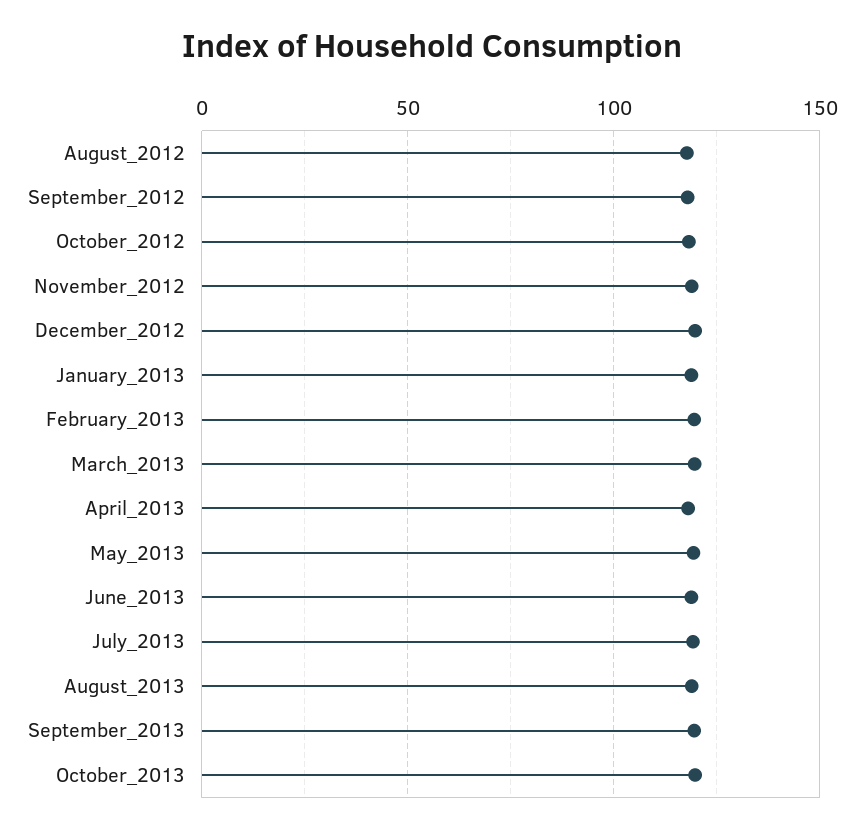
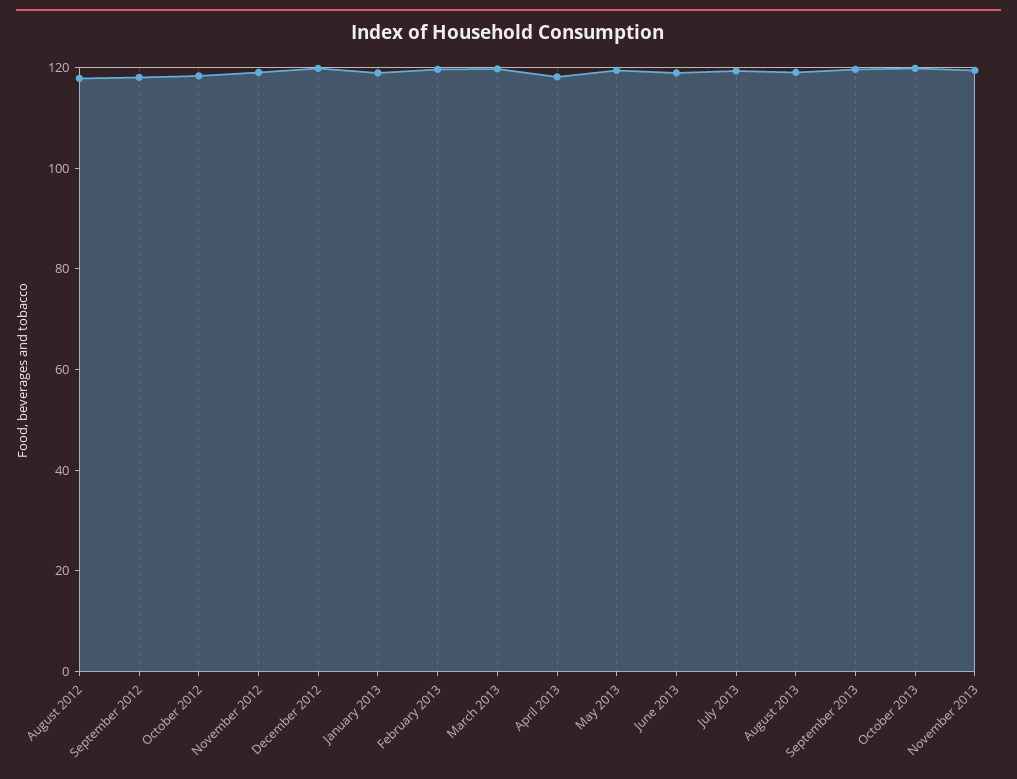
November 2013: none -> 120

